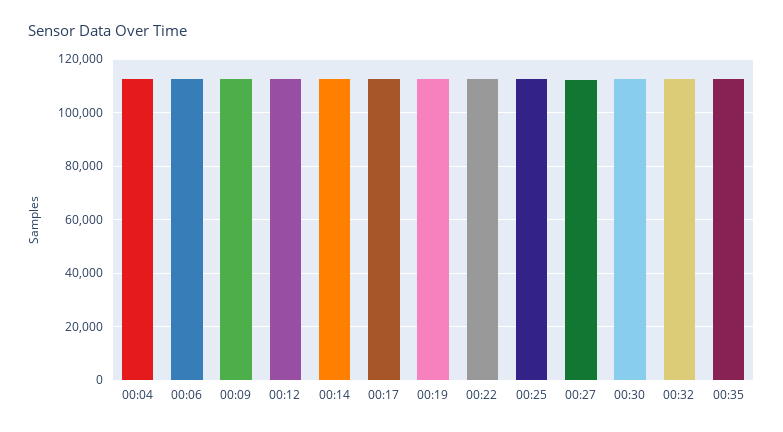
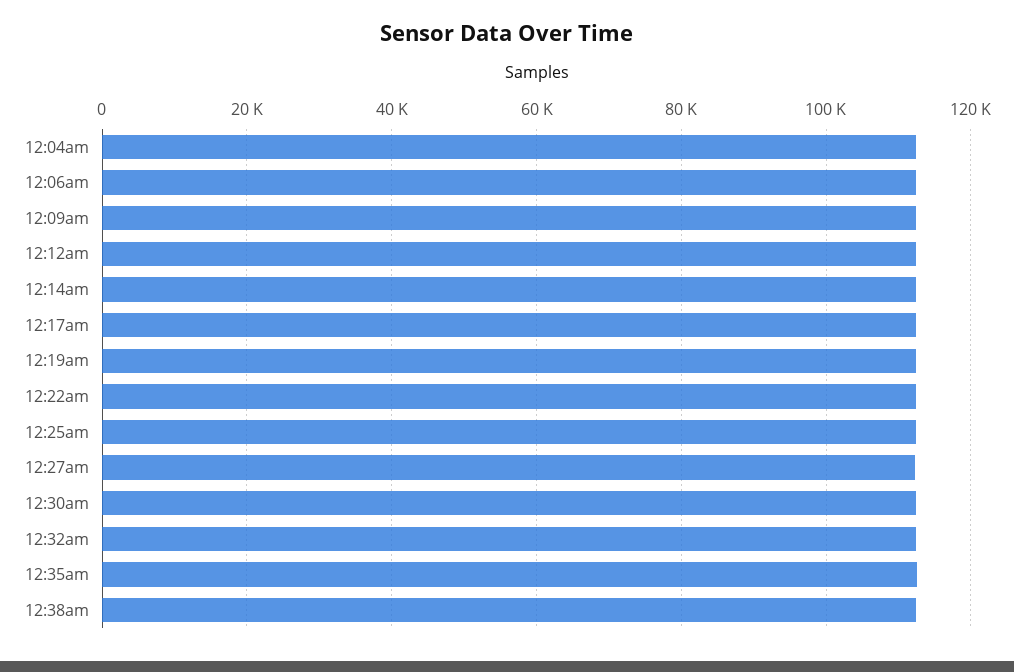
12:38am: none -> 112000

